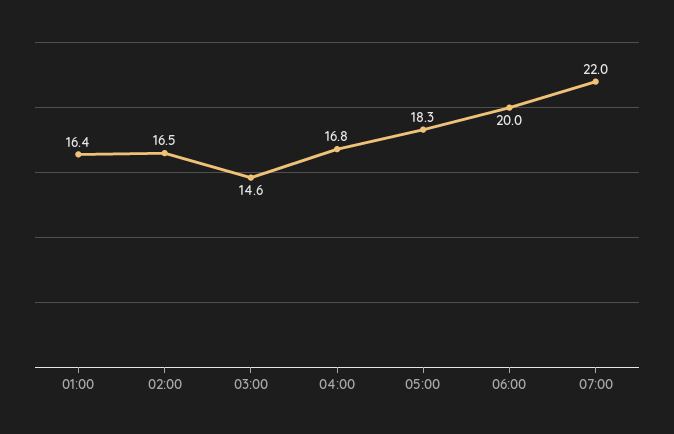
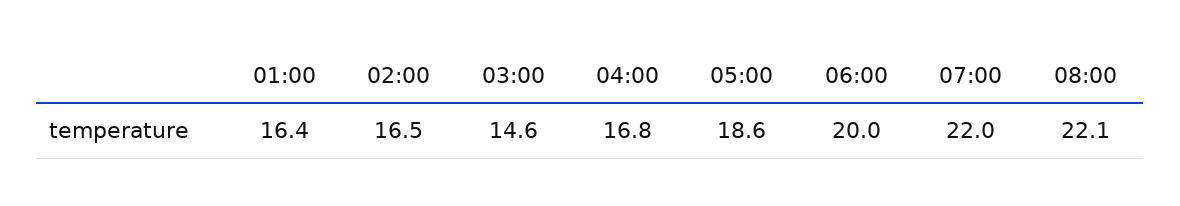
05:00: 18.3 -> 18.6
08:00: none -> 22.1

